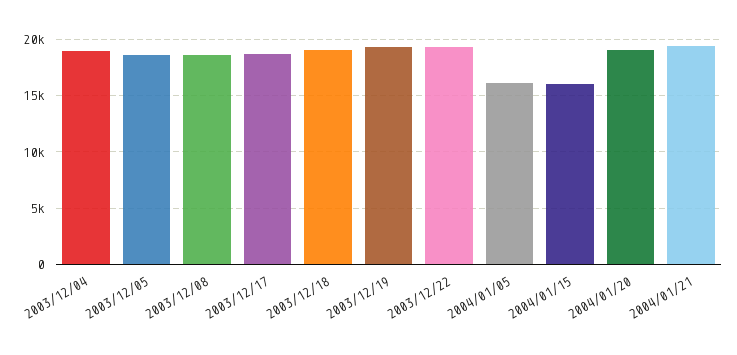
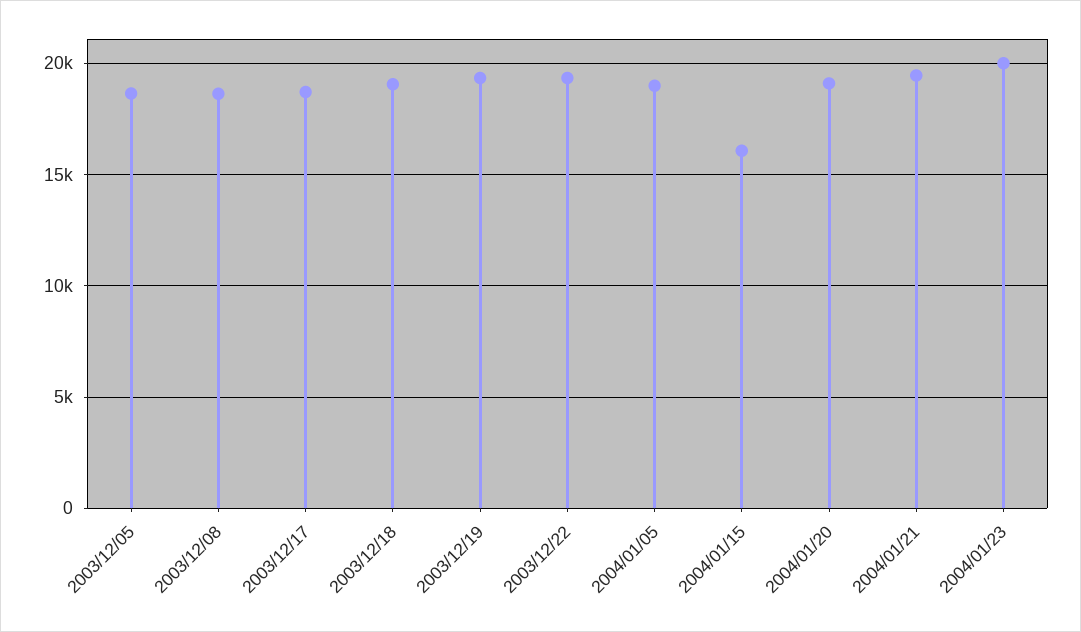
2003/12/04: 19000 -> none
2004/01/05: 16000 -> 19000
2004/01/23: none -> 20000

